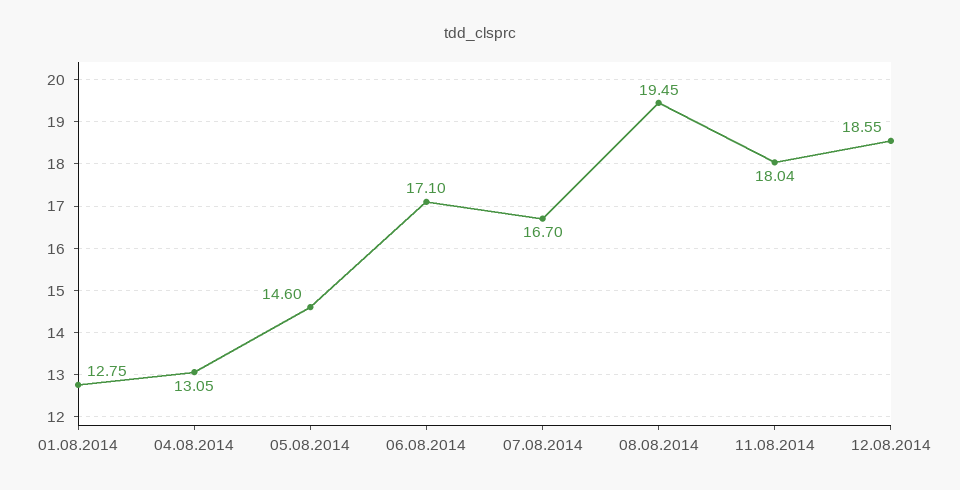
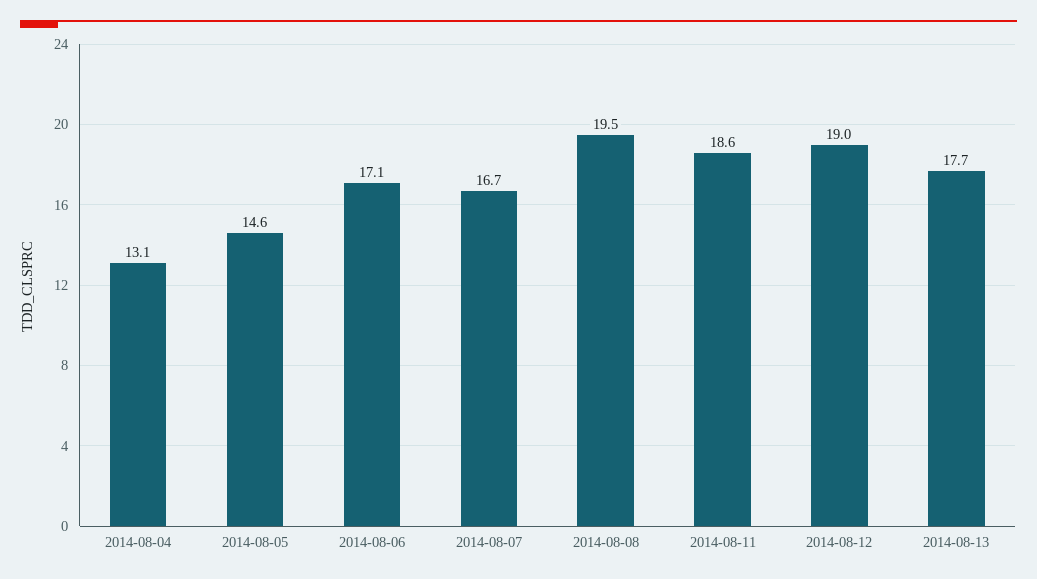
01.08.2014: 12.75 -> none
11.08.2014: 18.04 -> 18.6
12.08.2014: 18.55 -> 19
2014-08-13: none -> 17.7

